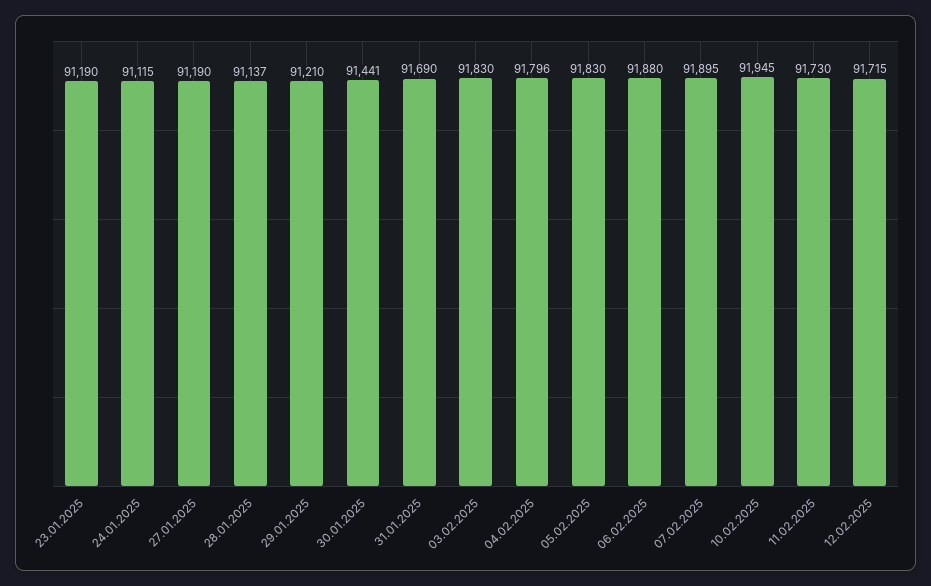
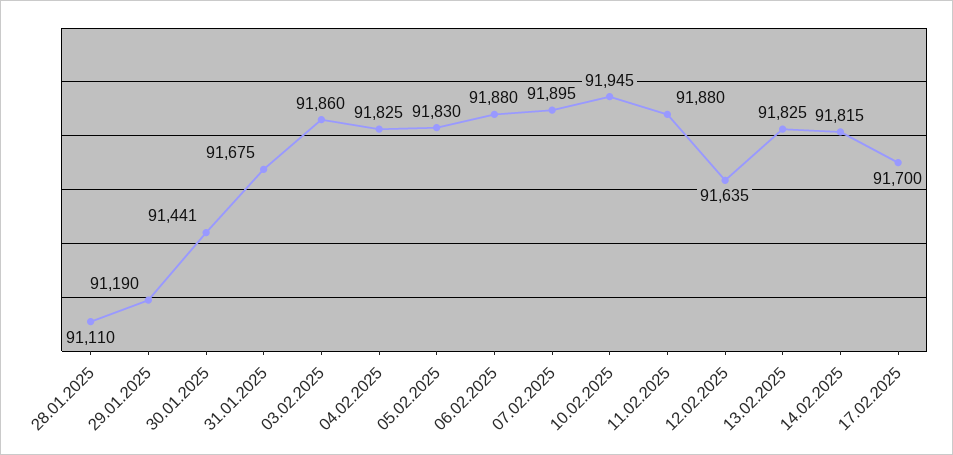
23.01.2025: 91190 -> none
24.01.2025: 91115 -> none
27.01.2025: 91190 -> none
28.01.2025: 91137 -> 91110
29.01.2025: 91210 -> 91190
31.01.2025: 91690 -> 91675
03.02.2025: 91830 -> 91860
04.02.2025: 91796 -> 91825
11.02.2025: 91730 -> 91880
12.02.2025: 91715 -> 91635
13.02.2025: none -> 91825
14.02.2025: none -> 91815
17.02.2025: none -> 91700

